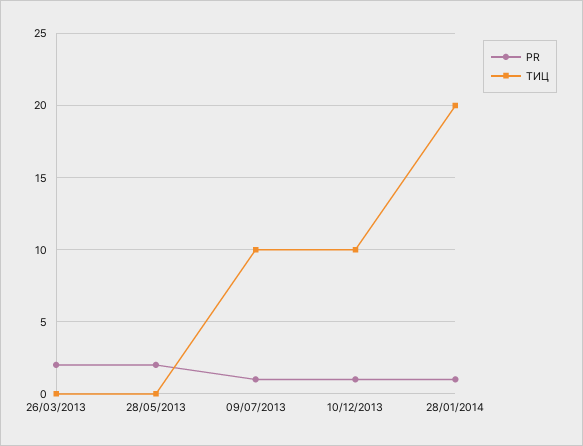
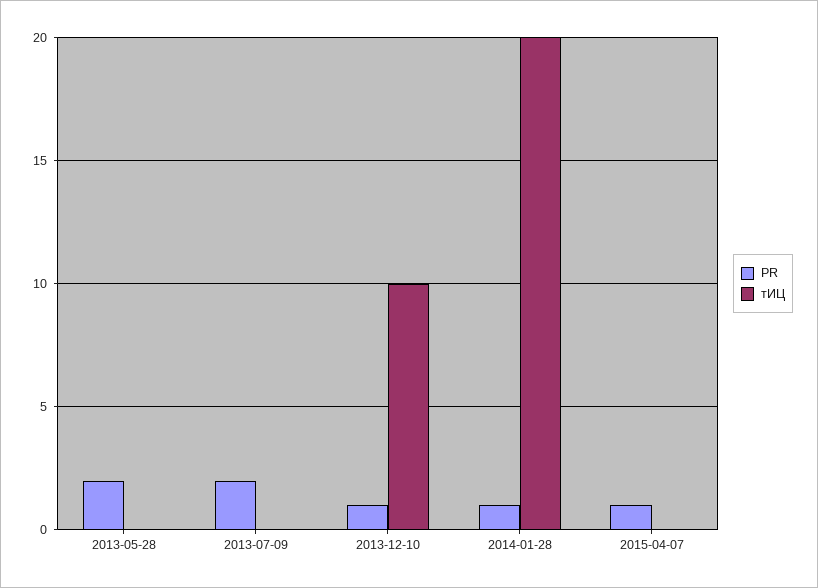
PR, 26/03/2013: 2 -> none
ТИЦ, 26/03/2013: 0 -> none
PR, 09/07/2013: 1 -> 2
ТИЦ, 09/07/2013: 10 -> 0
PR, 2015-04-07: none -> 1
ТИЦ, 2015-04-07: none -> 0

